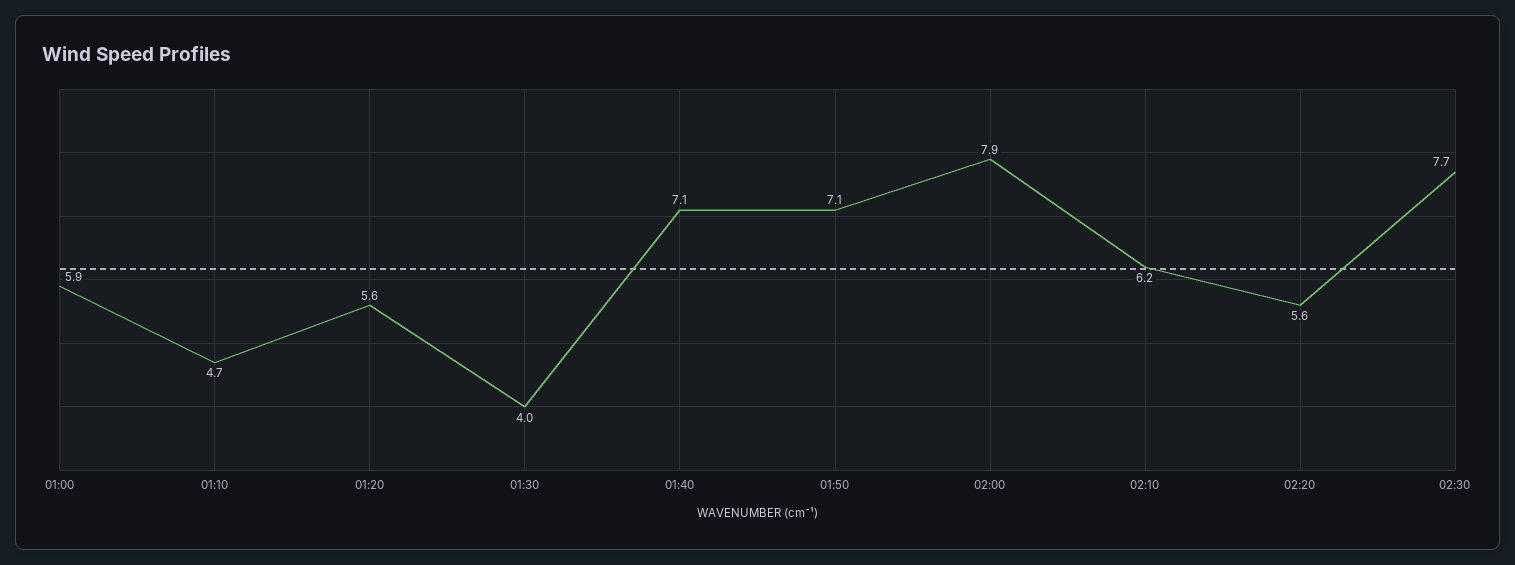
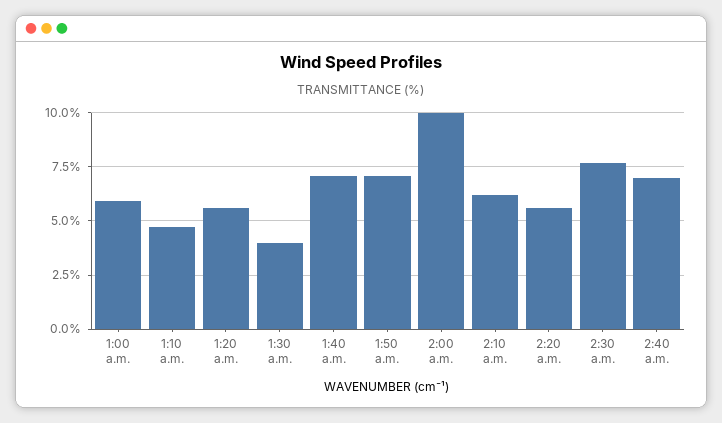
02:00: 7.9 -> 10
2:40 a.m.: none -> 7

